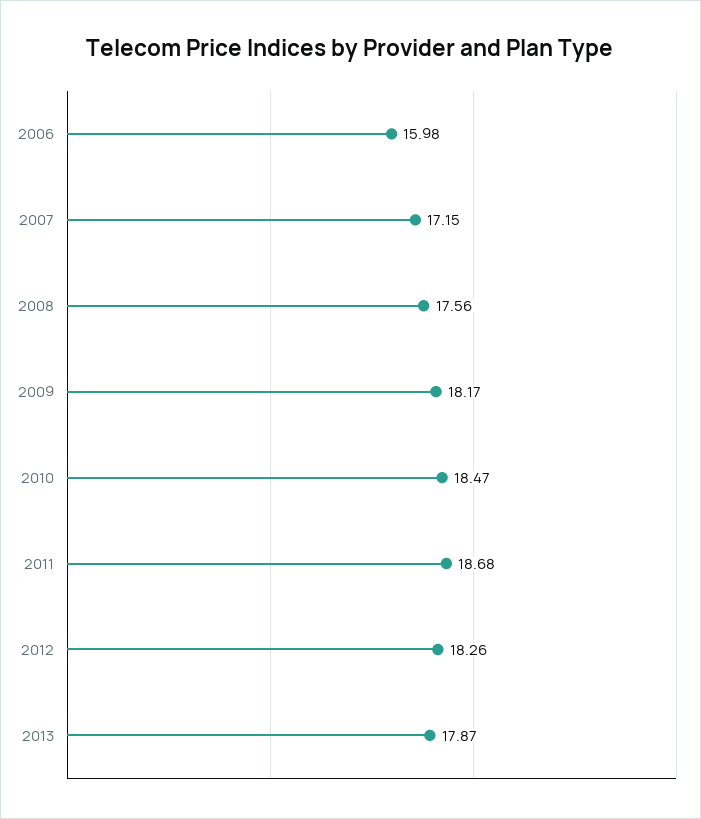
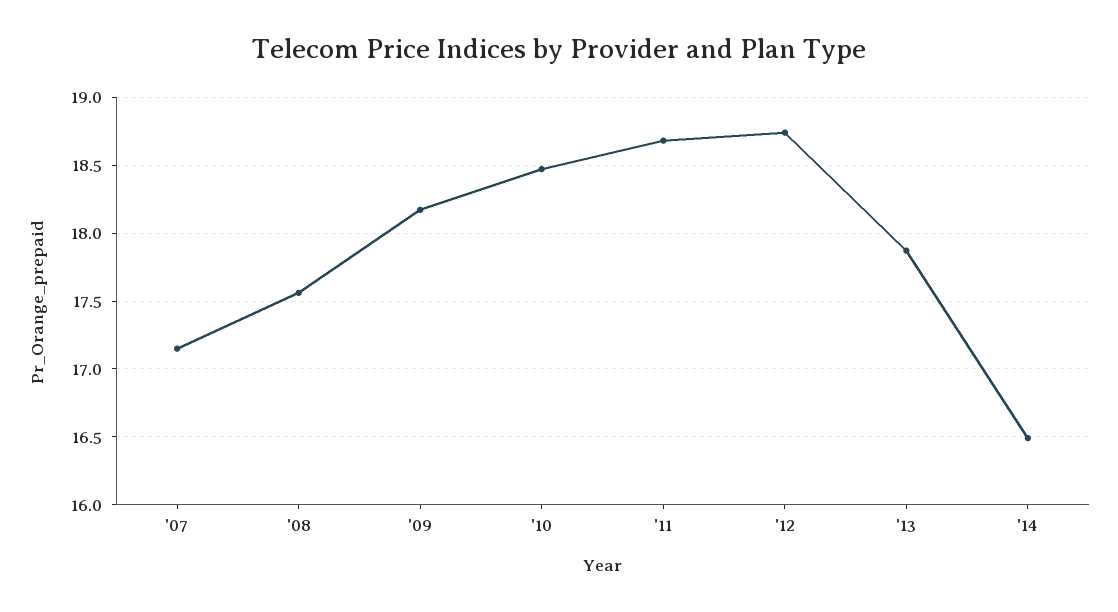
2006: 15.98 -> none
2012: 18.26 -> 18.75
'14: none -> 16.5

